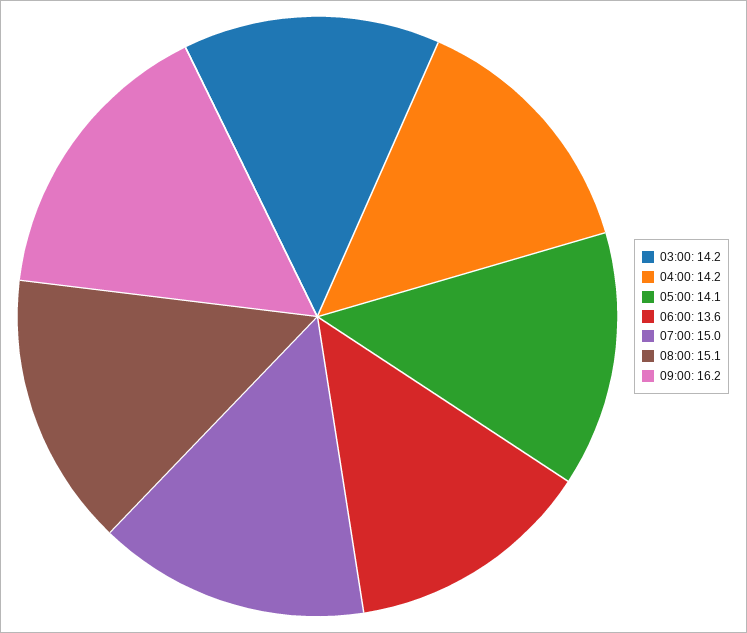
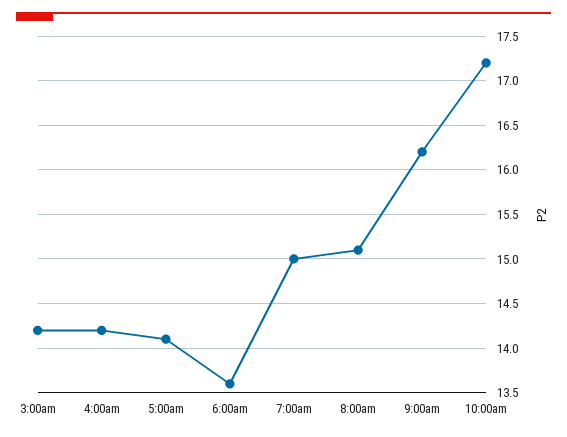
10:00am: none -> 17.2

